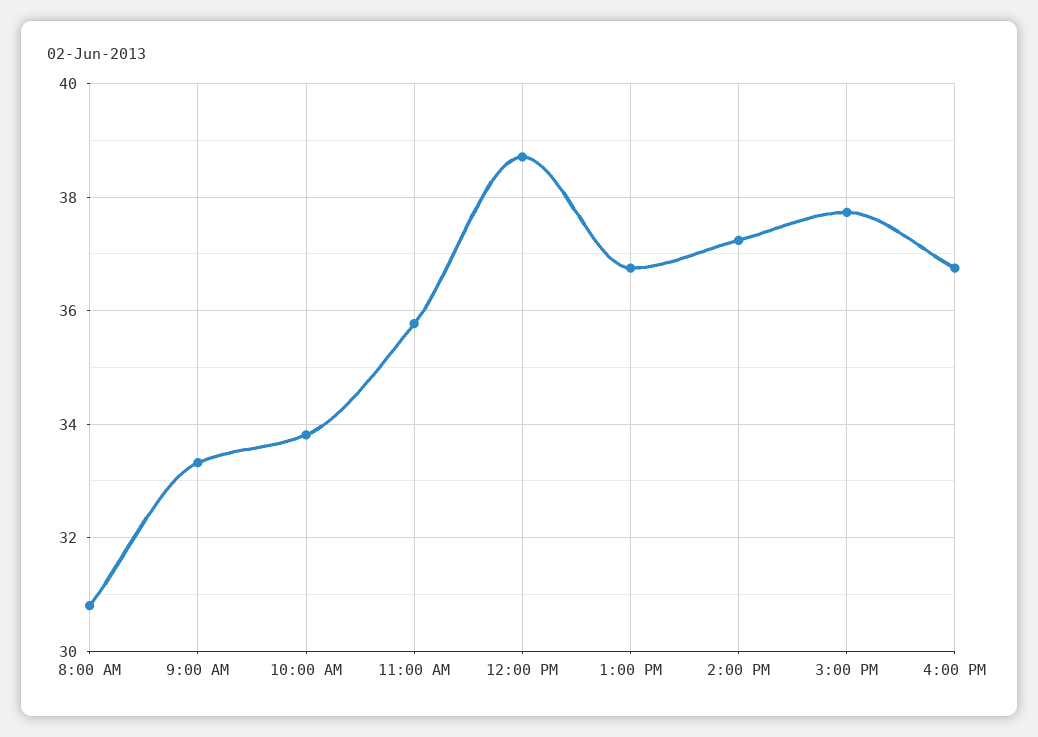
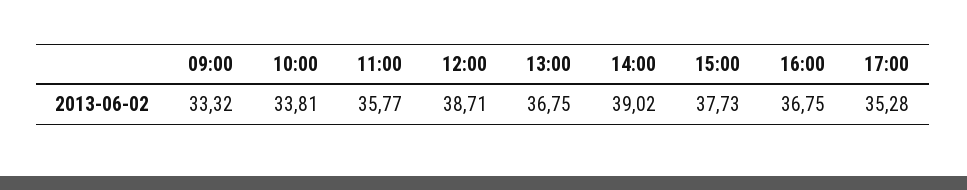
8:00 AM: 30.8 -> none
2:00 PM: 37.2 -> 39.02
17:00: none -> 35.28

